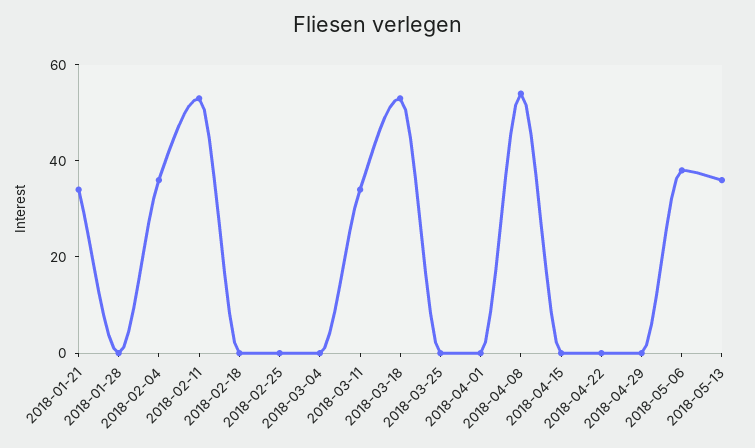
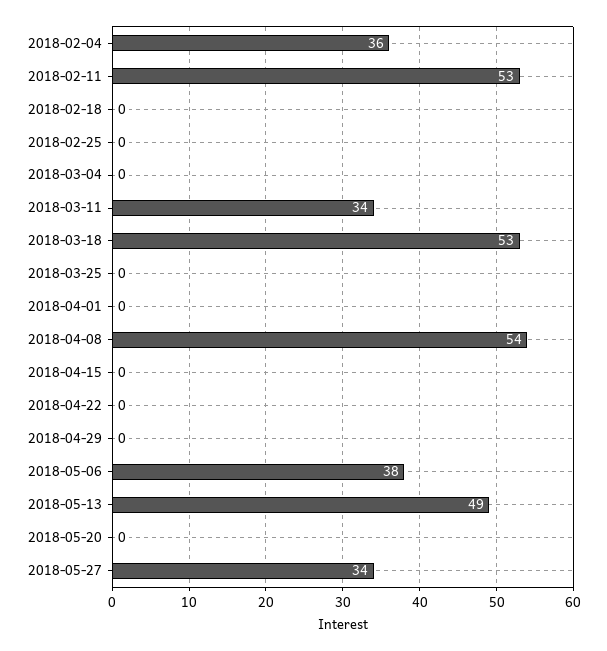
2018-01-21: 35 -> none
2018-01-28: 0 -> none
2018-05-13: 35 -> 49
2018-05-20: none -> 0
2018-05-27: none -> 34

